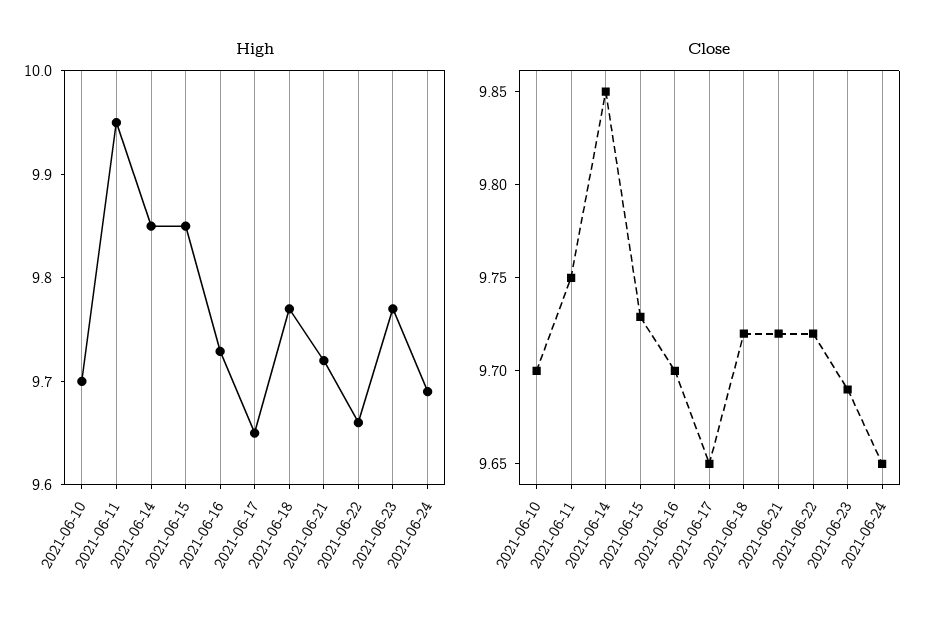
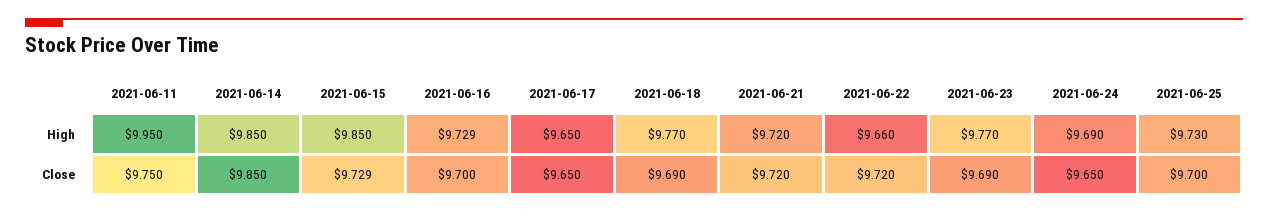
High, 2021-06-10: 9.7 -> none
Close, 2021-06-10: 9.7 -> none
Close, 2021-06-18: 9.72 -> 9.69
High, 2021-06-25: none -> 9.73
Close, 2021-06-25: none -> 9.7

